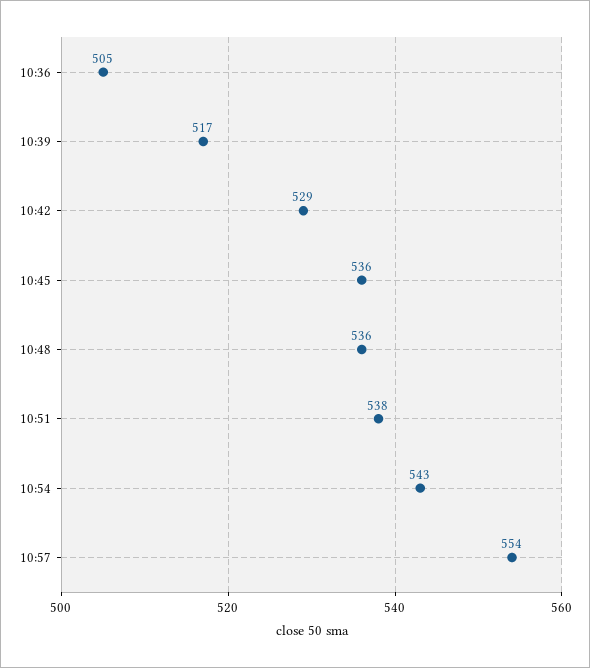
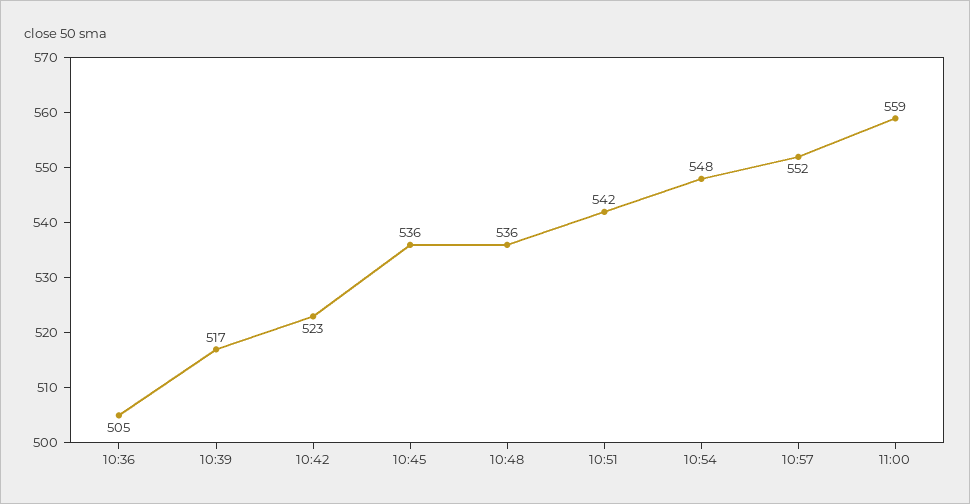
10:42: 529 -> 523
10:51: 538 -> 542
10:54: 543 -> 548
10:57: 554 -> 552
11:00: none -> 559

